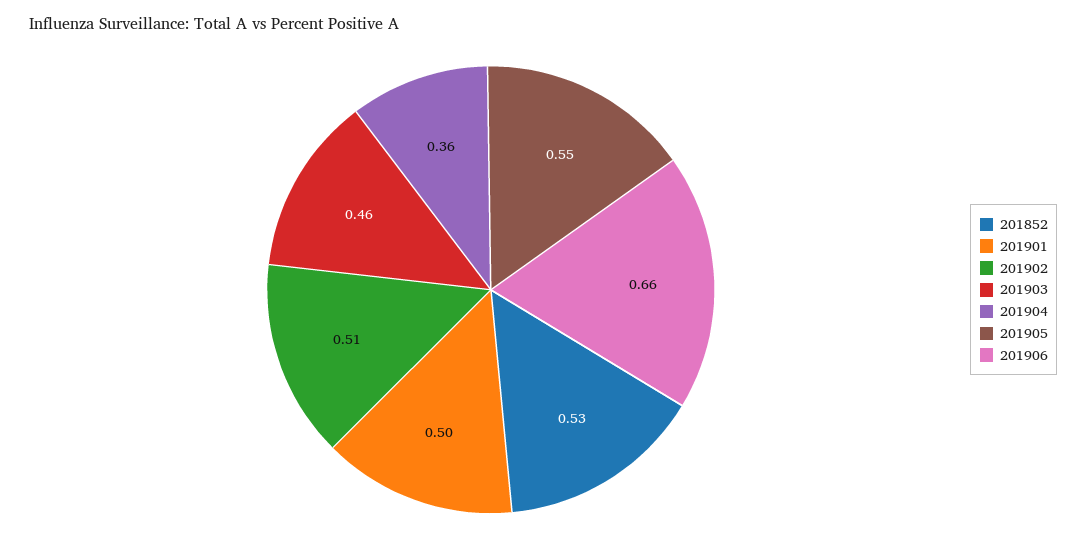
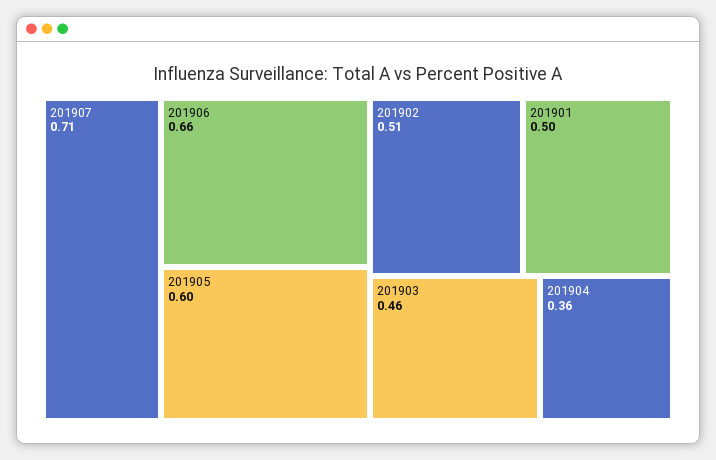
201852: 0.53 -> none
201905: 0.55 -> 0.6
201907: none -> 0.71

